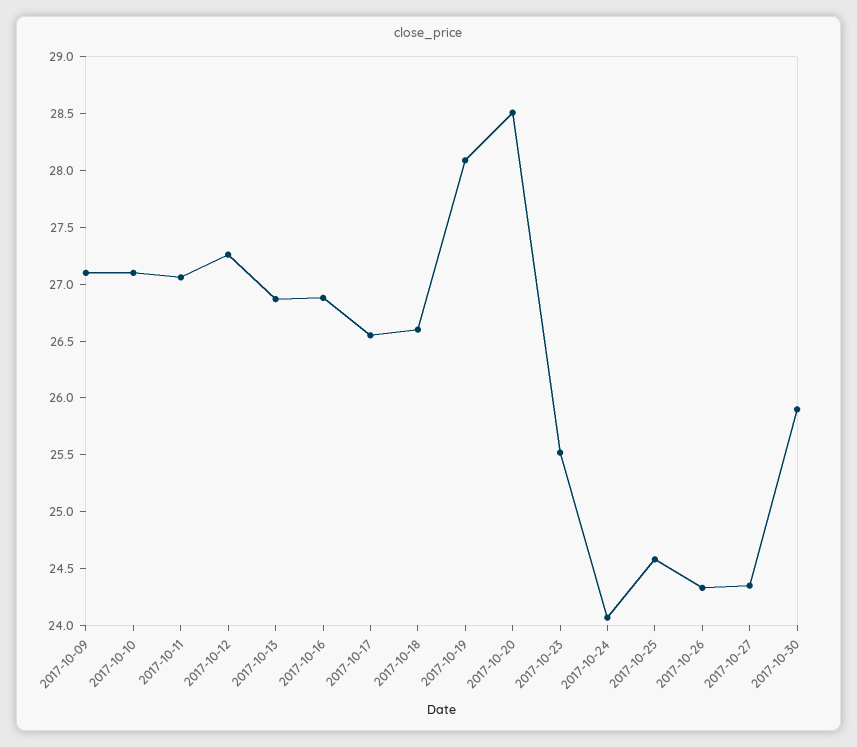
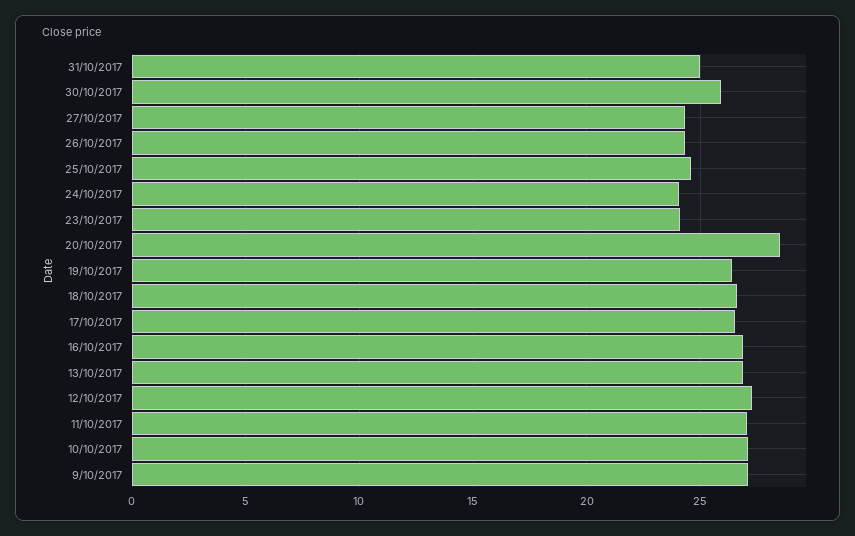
2017-10-19: 28.1 -> 26.5
2017-10-23: 25.5 -> 24
31/10/2017: none -> 25

